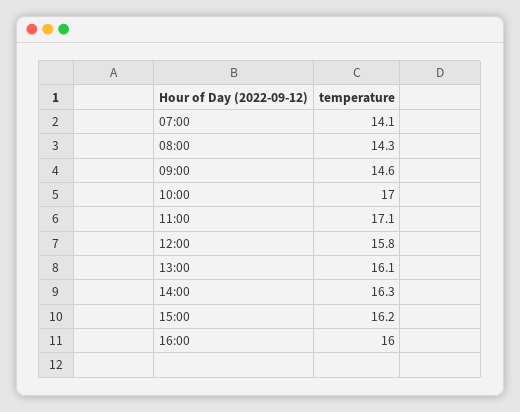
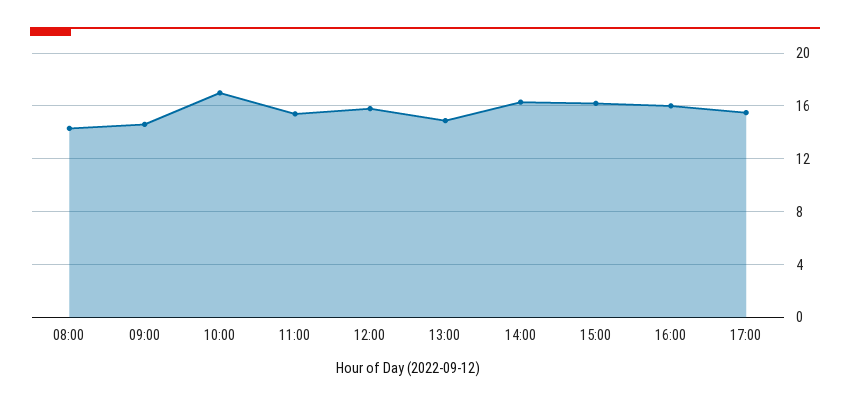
07:00: 14.1 -> none
11:00: 17.1 -> 15.5
13:00: 16.1 -> 15
17:00: none -> 15.5

